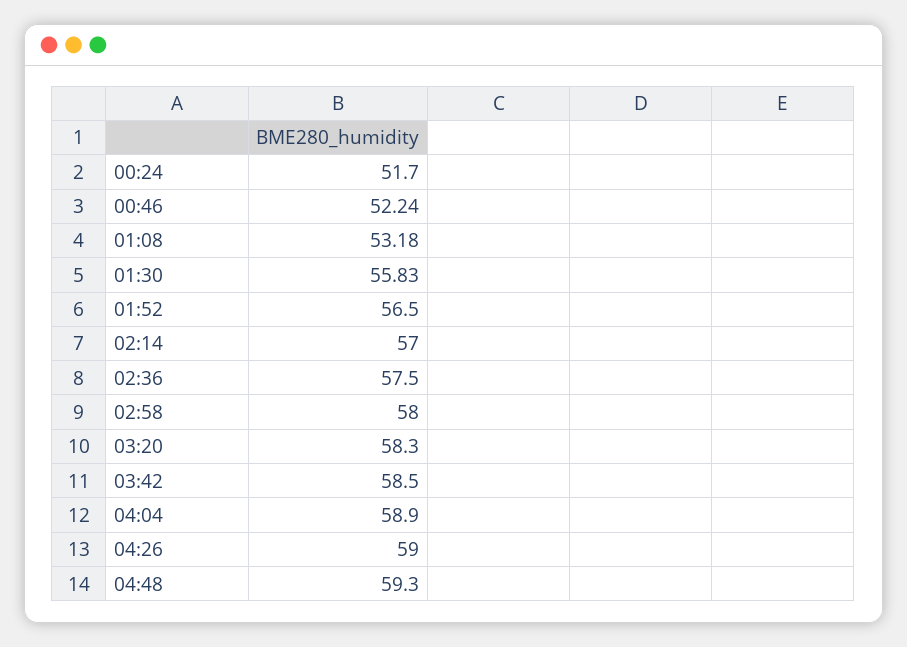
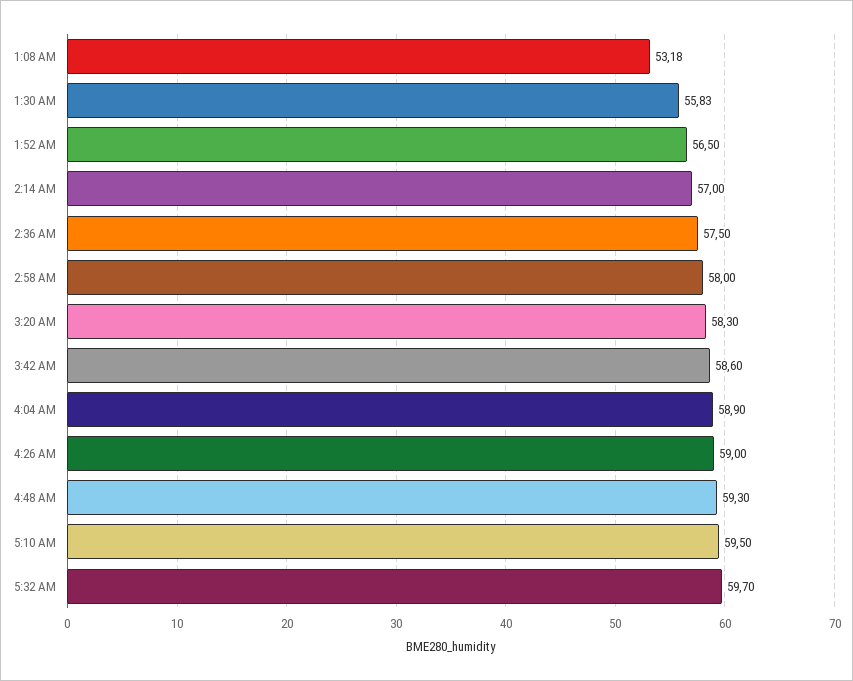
00:24: 51.7 -> none
00:46: 52.24 -> none
03:42: 58.5 -> 58.6
5:10 AM: none -> 59.5
5:32 AM: none -> 59.7

